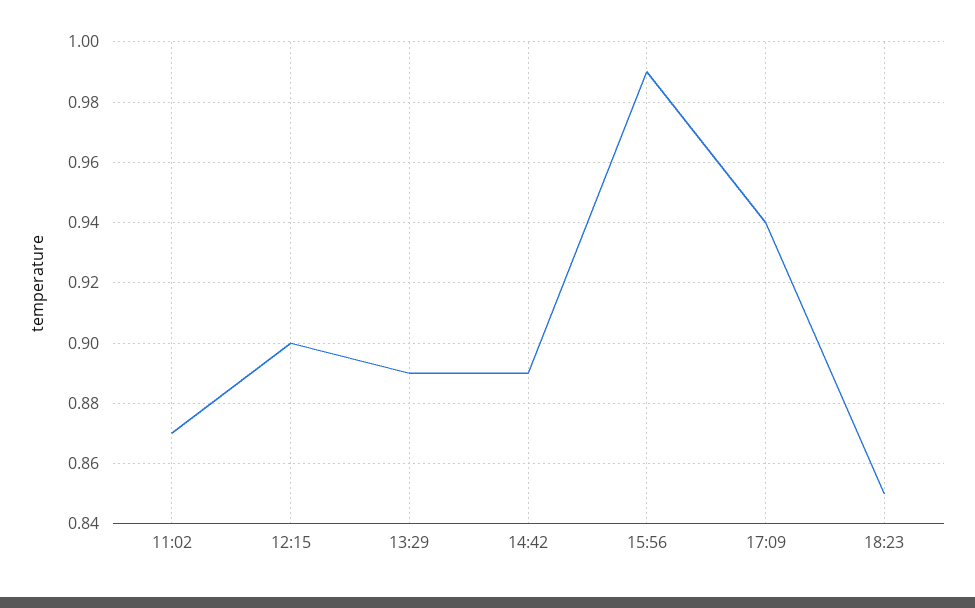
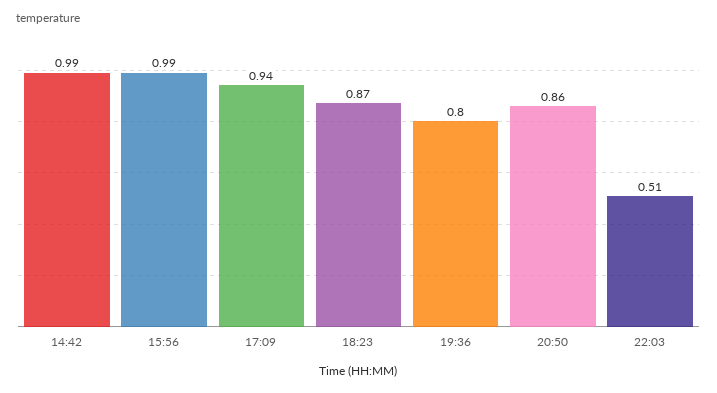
11:02: 0.87 -> none
12:15: 0.9 -> none
13:29: 0.89 -> none
14:42: 0.89 -> 0.99
18:23: 0.85 -> 0.87
19:36: none -> 0.8
20:50: none -> 0.86
22:03: none -> 0.51

